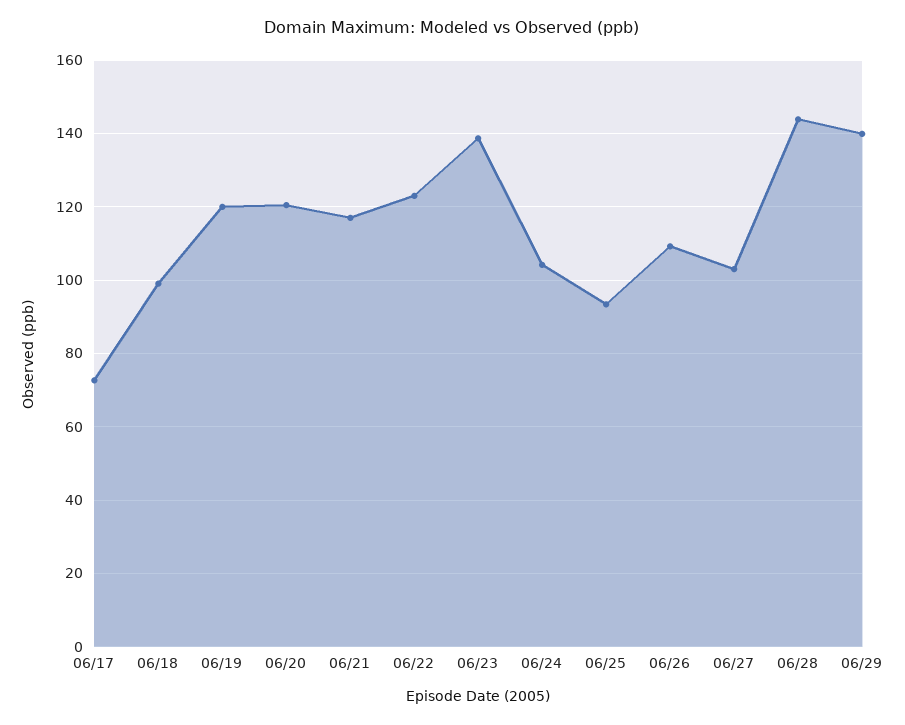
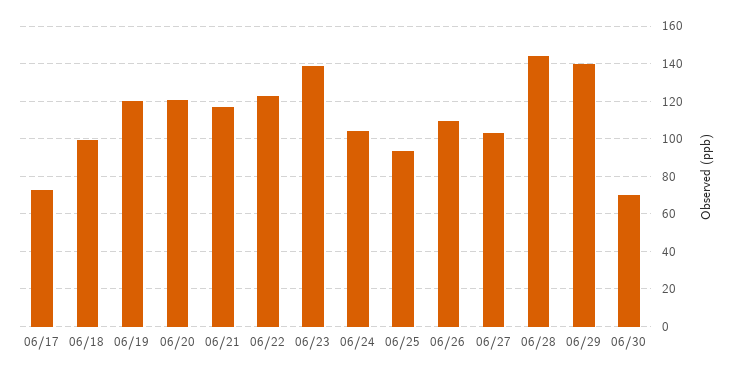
06/30: none -> 70

